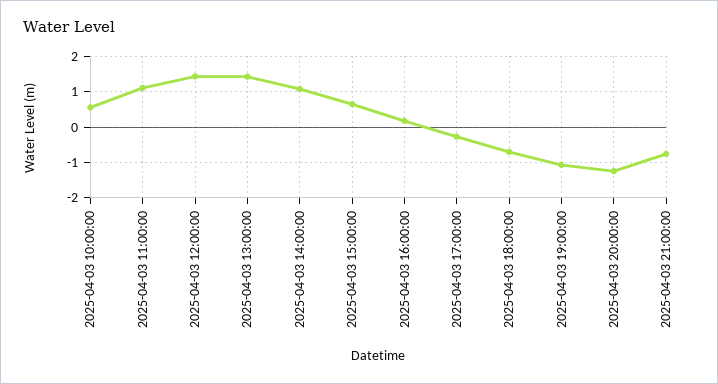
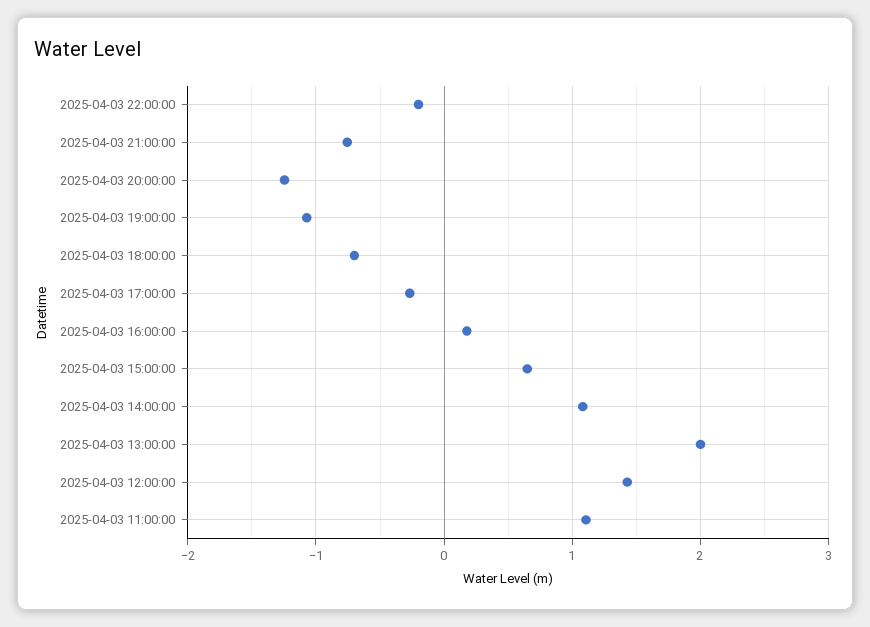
2025-04-03 10:00:00: 0.6 -> none
2025-04-03 13:00:00: 1.4 -> 2
2025-04-03 22:00:00: none -> -0.2

